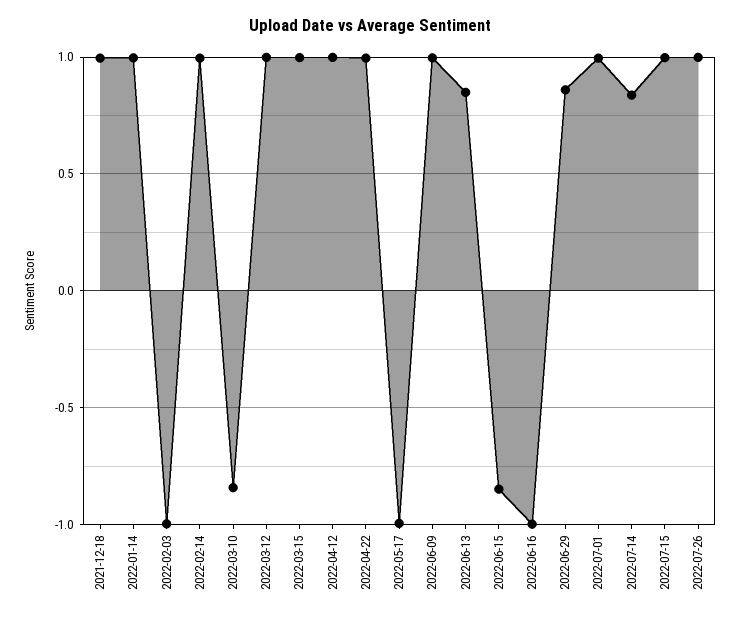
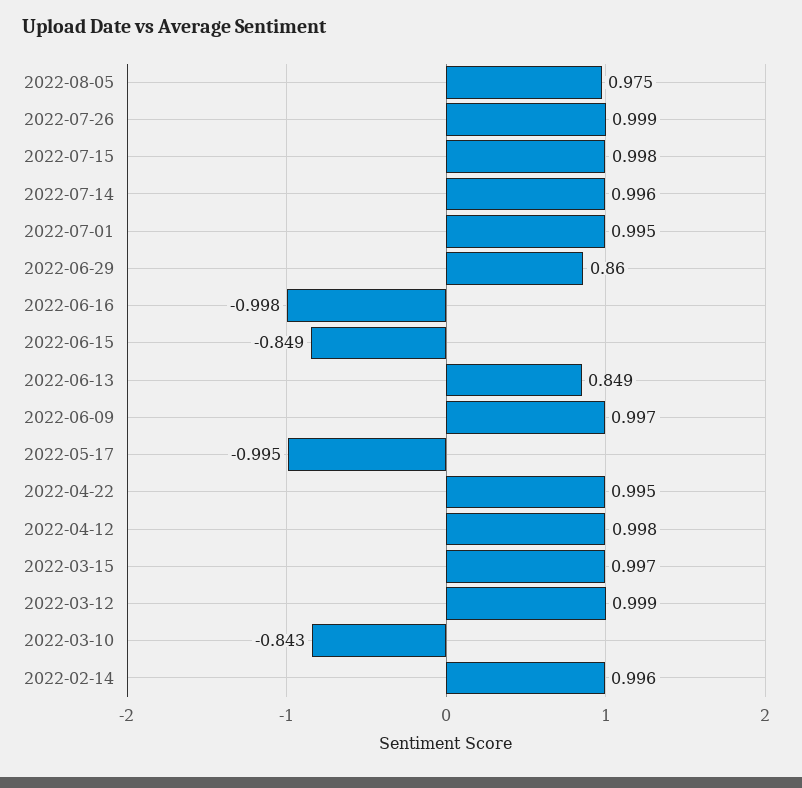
2021-12-18: 1 -> none
2022-01-14: 1 -> none
2022-02-03: -1 -> none
2022-07-14: 0.85 -> 0.996
2022-08-05: none -> 0.975

